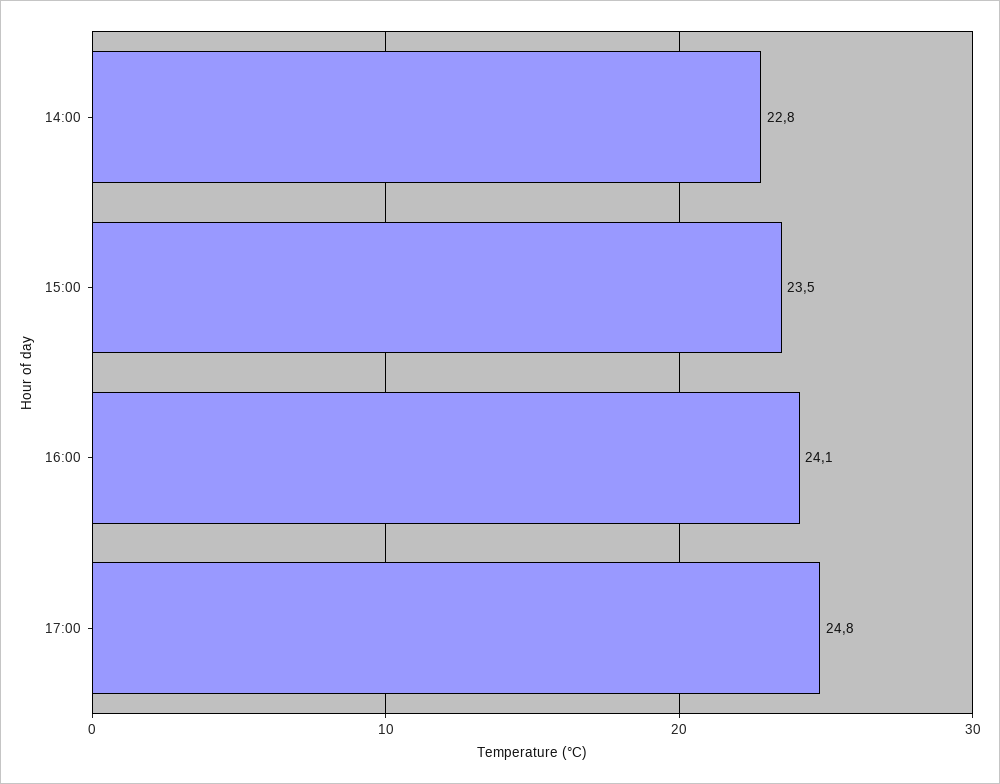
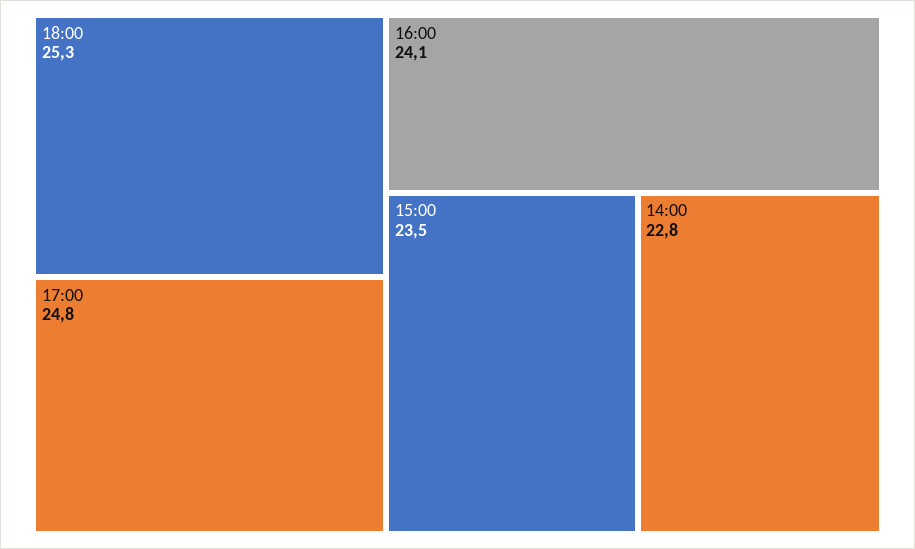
18:00: none -> 25.3

